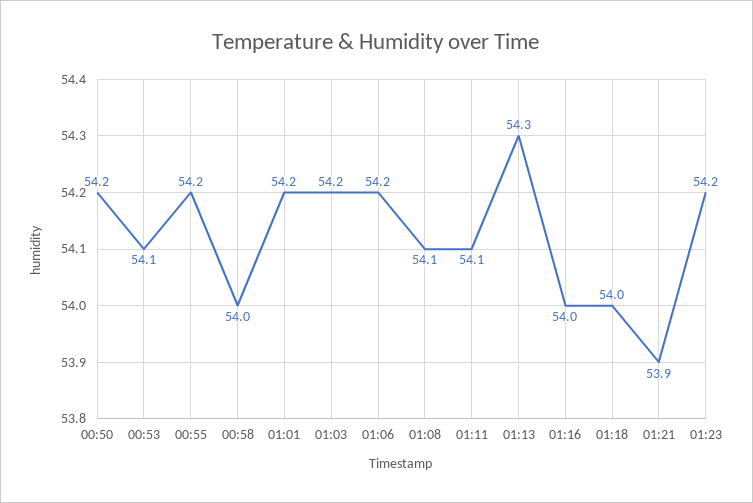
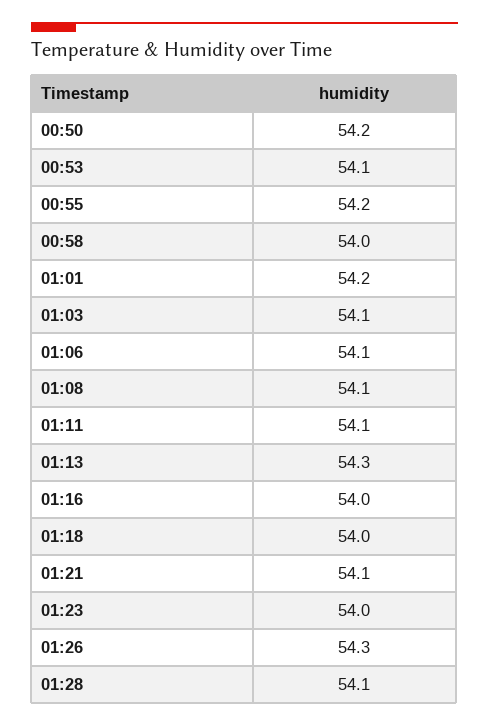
01:03: 54.2 -> 54.1
01:06: 54.2 -> 54.1
01:21: 53.9 -> 54.1
01:23: 54.2 -> 54
01:26: none -> 54.3
01:28: none -> 54.1

